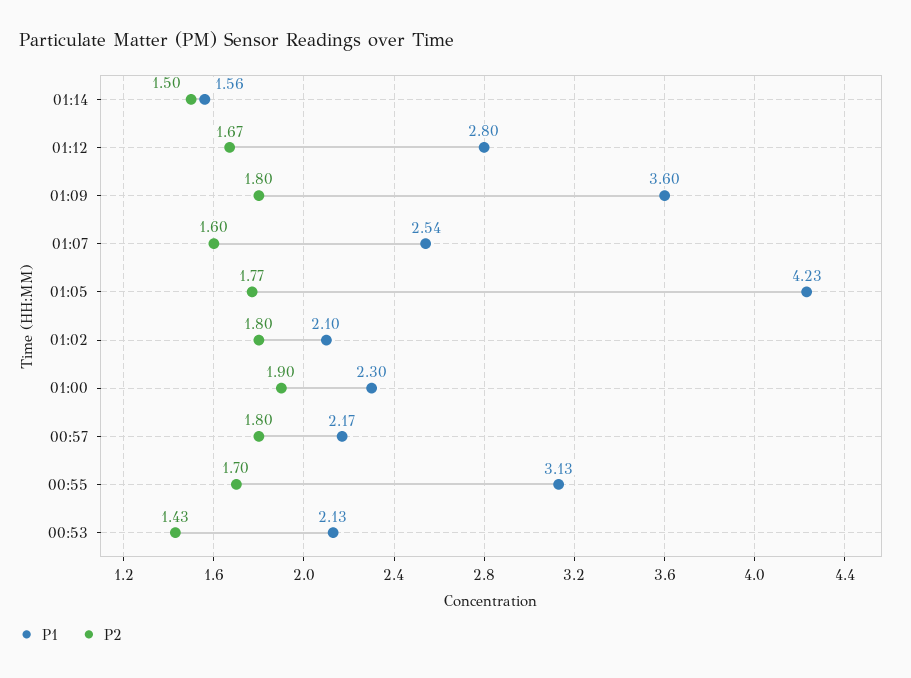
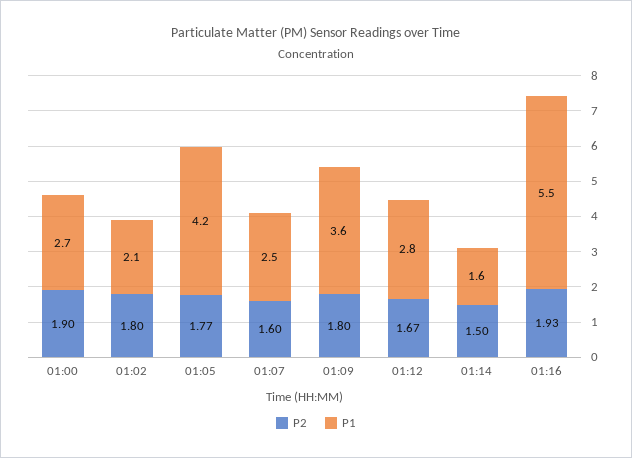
P1, 01:00: 2.3 -> 2.7
P1, 00:57: 2.17 -> none
P2, 00:57: 1.8 -> none
P1, 00:55: 3.13 -> none
P2, 00:55: 1.7 -> none
P1, 00:53: 2.13 -> none
P2, 00:53: 1.43 -> none
P2, 01:16: none -> 1.93
P1, 01:16: none -> 5.5

